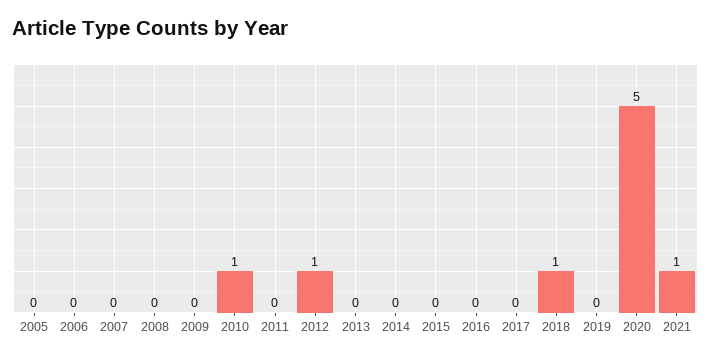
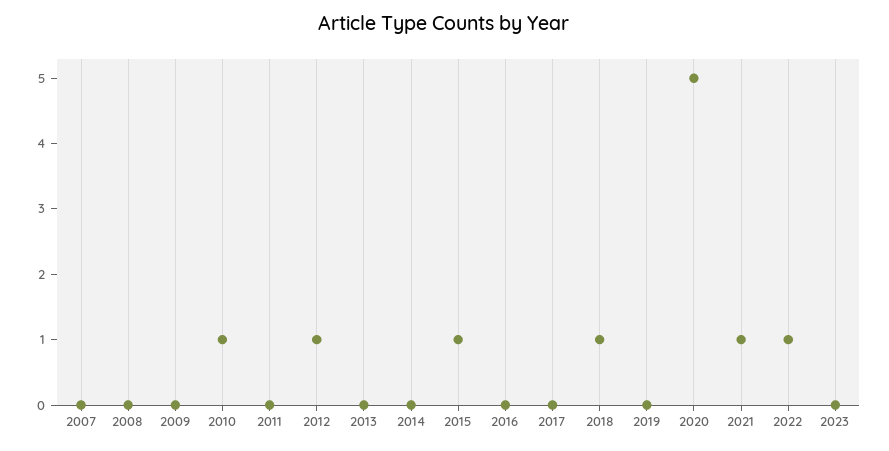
2005: 0 -> none
2006: 0 -> none
2015: 0 -> 1
2022: none -> 1
2023: none -> 0

